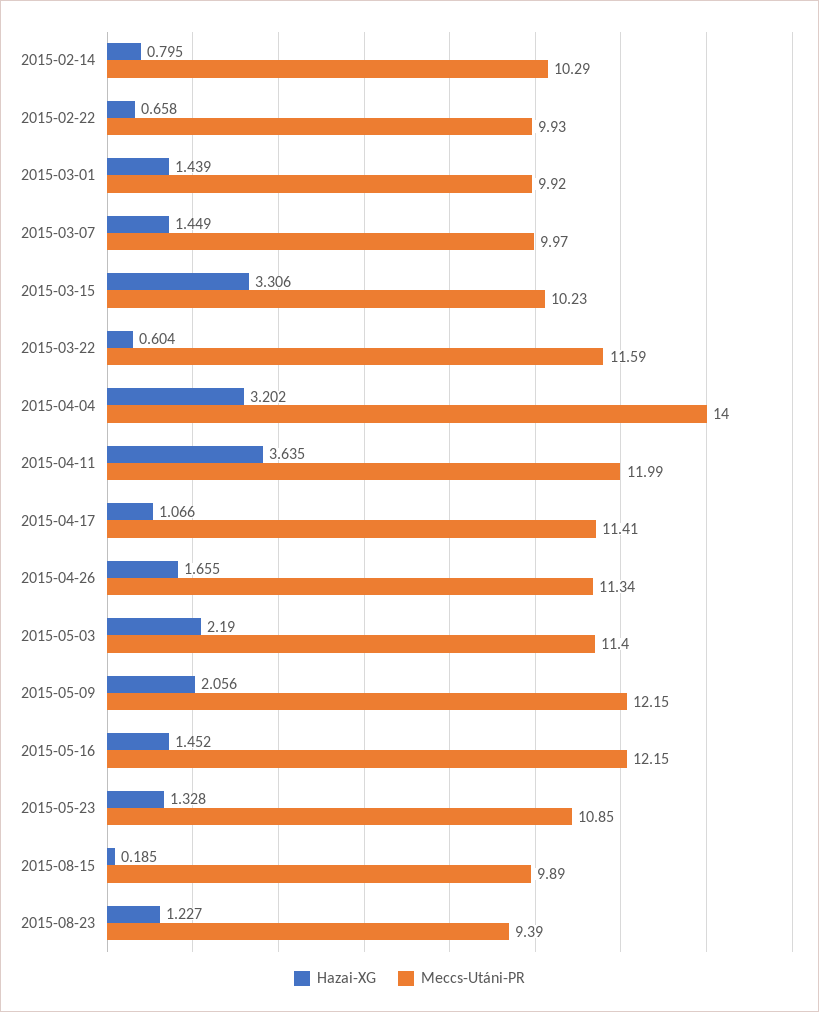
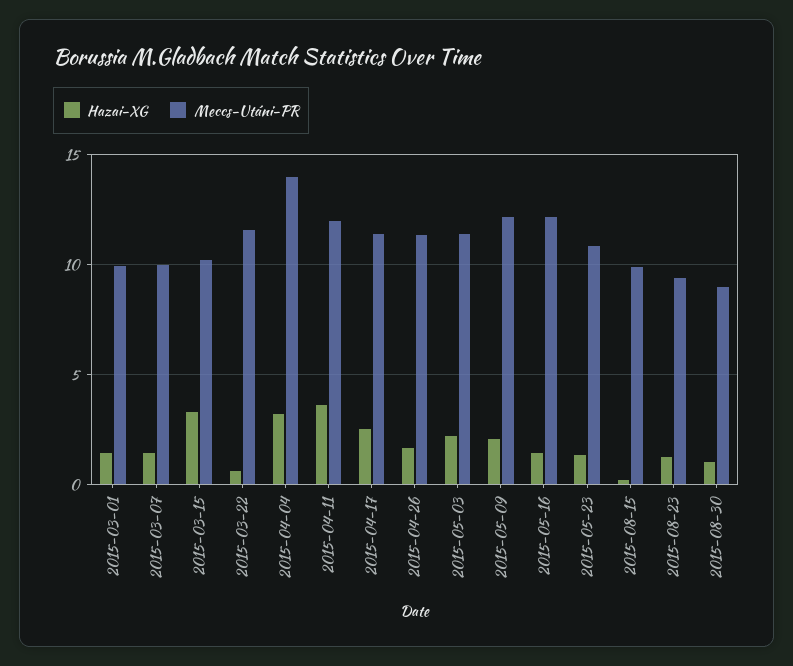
Hazai-XG, 2015-02-14: 0.795 -> none
Meccs-Utáni-PR, 2015-02-14: 10.29 -> none
Hazai-XG, 2015-02-22: 0.658 -> none
Meccs-Utáni-PR, 2015-02-22: 9.93 -> none
Hazai-XG, 2015-04-17: 1.066 -> 2.5
Hazai-XG, 2015-08-30: none -> 1
Meccs-Utáni-PR, 2015-08-30: none -> 9

